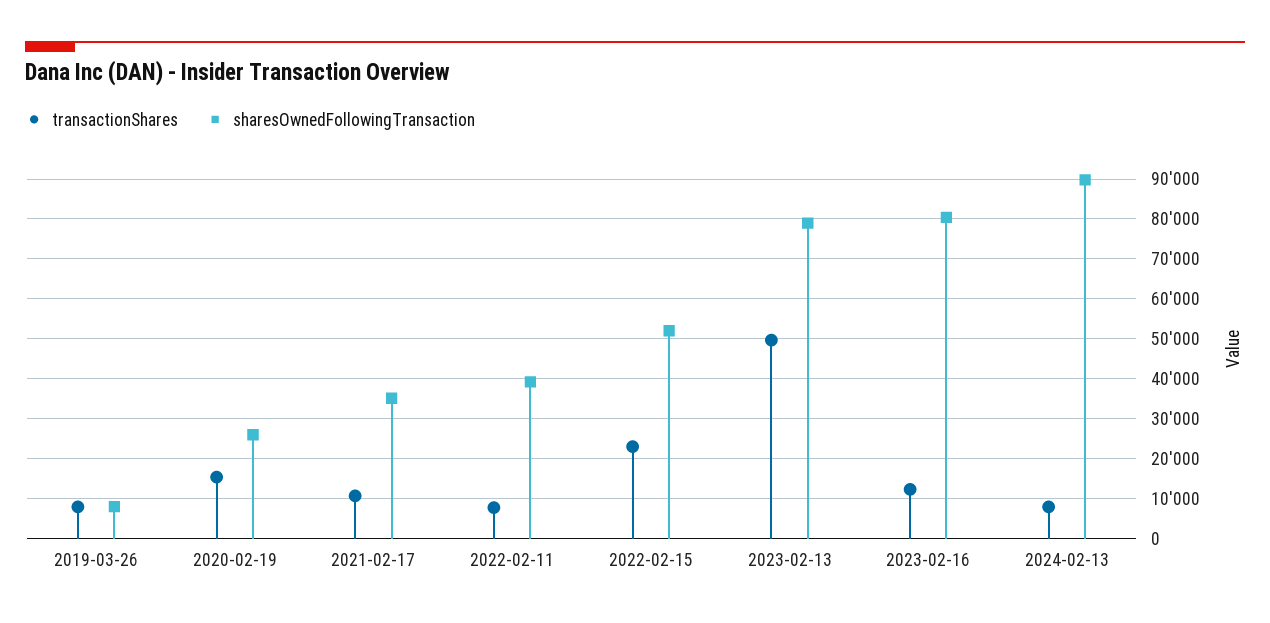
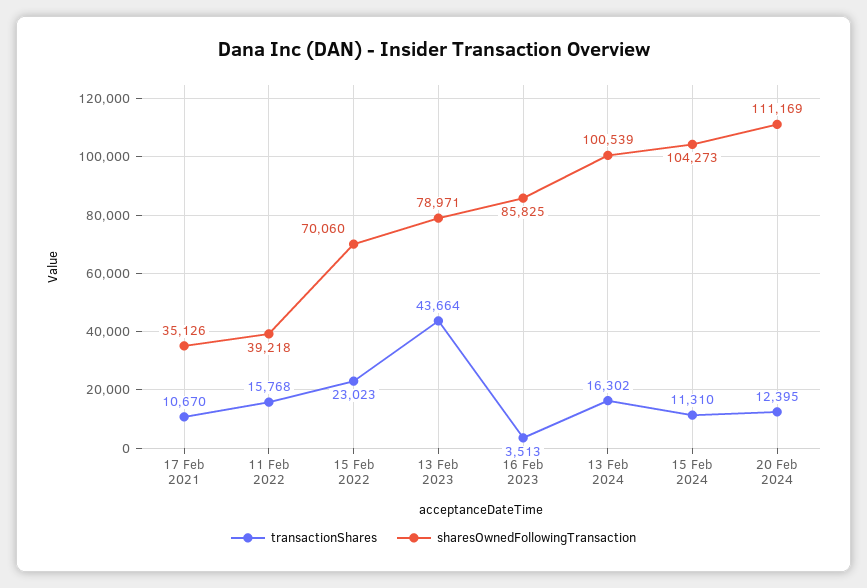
transactionShares, 2019-03-26: 8000 -> none
sharesOwnedFollowingTransaction, 2019-03-26: 8000 -> none
transactionShares, 2020-02-19: 16000 -> none
sharesOwnedFollowingTransaction, 2020-02-19: 26000 -> none
transactionShares, 2022-02-11: 8000 -> 15768
sharesOwnedFollowingTransaction, 2022-02-15: 52000 -> 70060
transactionShares, 2023-02-13: 50000 -> 43664
transactionShares, 2023-02-16: 12000 -> 3513
sharesOwnedFollowingTransaction, 2023-02-16: 80000 -> 85825
transactionShares, 2024-02-13: 8000 -> 16302
sharesOwnedFollowingTransaction, 2024-02-13: 90000 -> 100539
transactionShares, 15 Feb 2024: none -> 11310
sharesOwnedFollowingTransaction, 15 Feb 2024: none -> 104273
transactionShares, 20 Feb 2024: none -> 12395
sharesOwnedFollowingTransaction, 20 Feb 2024: none -> 111169

